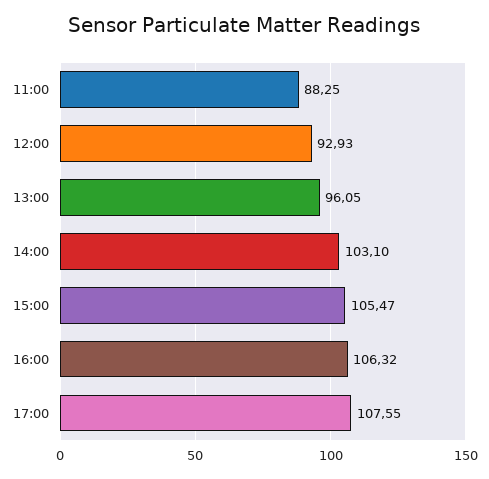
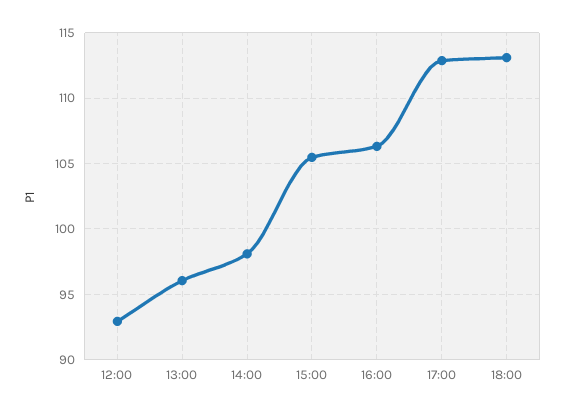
11:00: 88.25 -> none
14:00: 103.1 -> 98
17:00: 107.55 -> 113
18:00: none -> 113

